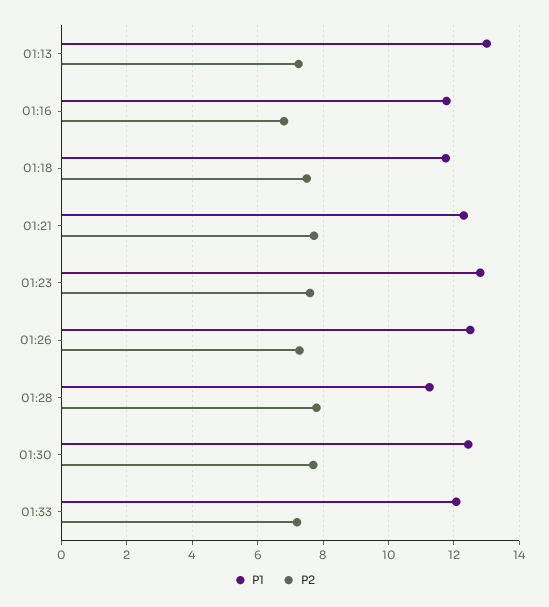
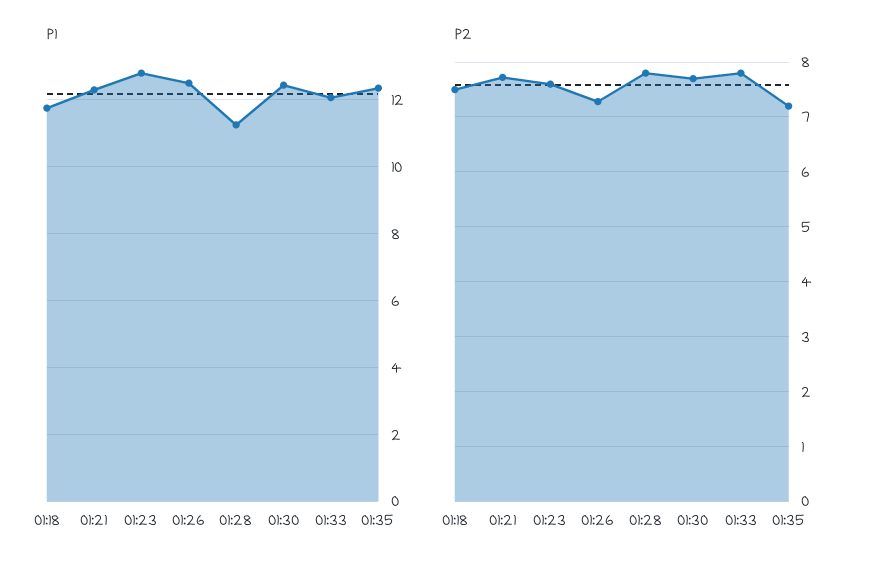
P1, 01:13: 13 -> none
P2, 01:13: 7.2 -> none
P1, 01:16: 11.8 -> none
P2, 01:16: 6.8 -> none
P2, 01:33: 7.2 -> 7.8
P1, 01:35: none -> 12.4
P2, 01:35: none -> 7.2

